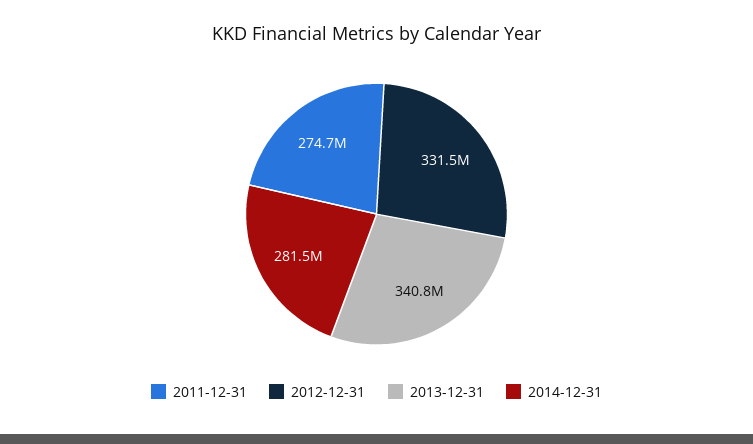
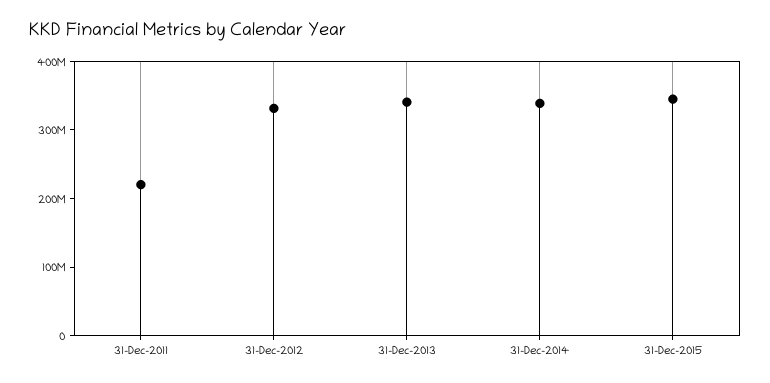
2011-12-31: 274700000 -> 220000000
2014-12-31: 281500000 -> 340000000
31-Dec-2015: none -> 340000000

